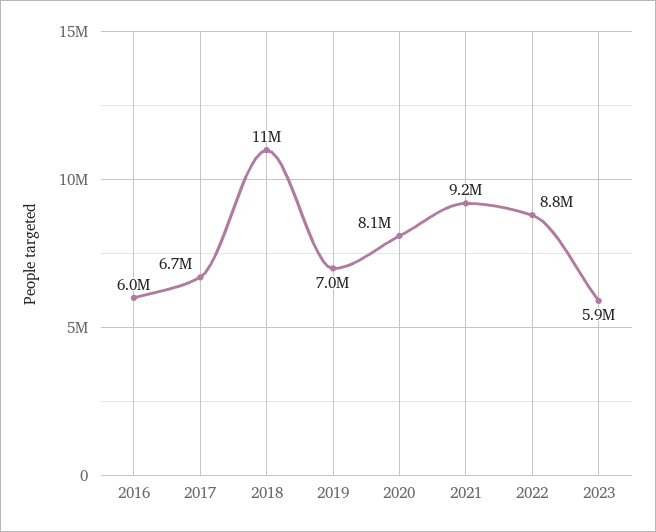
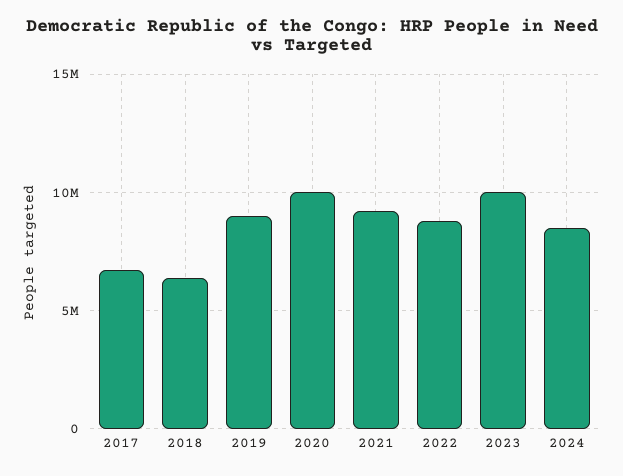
2016: 6000000 -> none
2018: 11000000 -> 6500000
2019: 7000000 -> 9000000
2020: 8100000 -> 10000000
2023: 5900000 -> 10000000
2024: none -> 8500000

